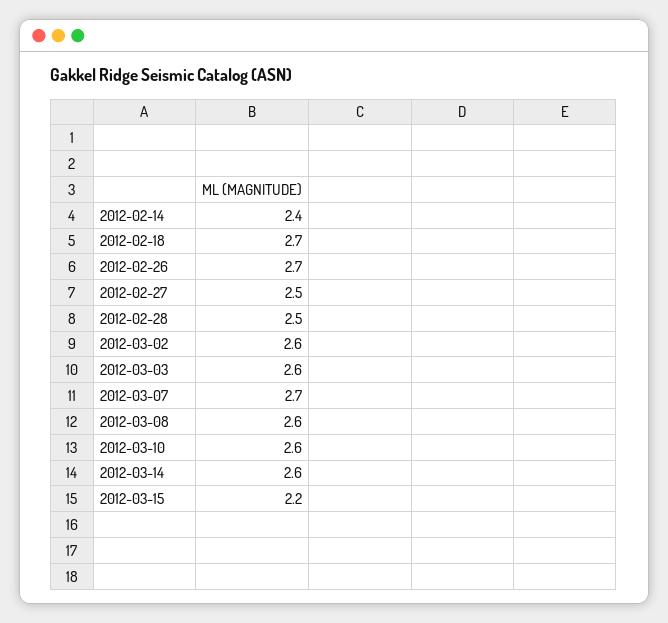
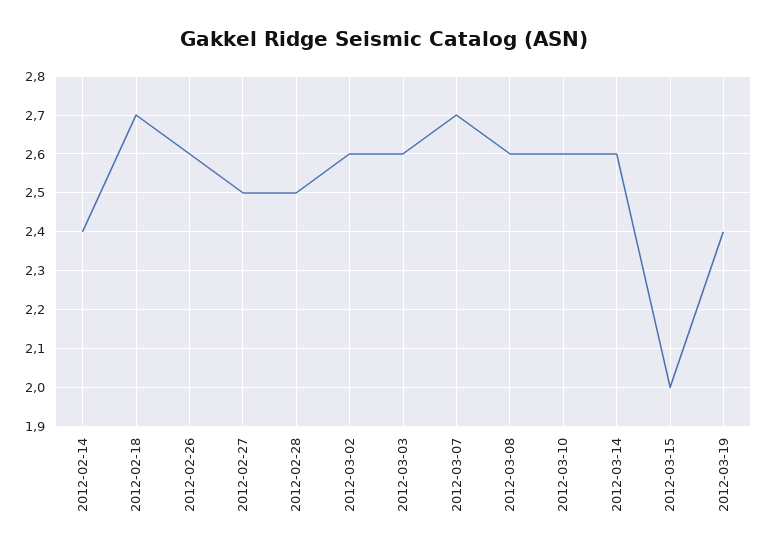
2012-02-26: 2.7 -> 2.6
2012-03-15: 2.2 -> 2
2012-03-19: none -> 2.4

